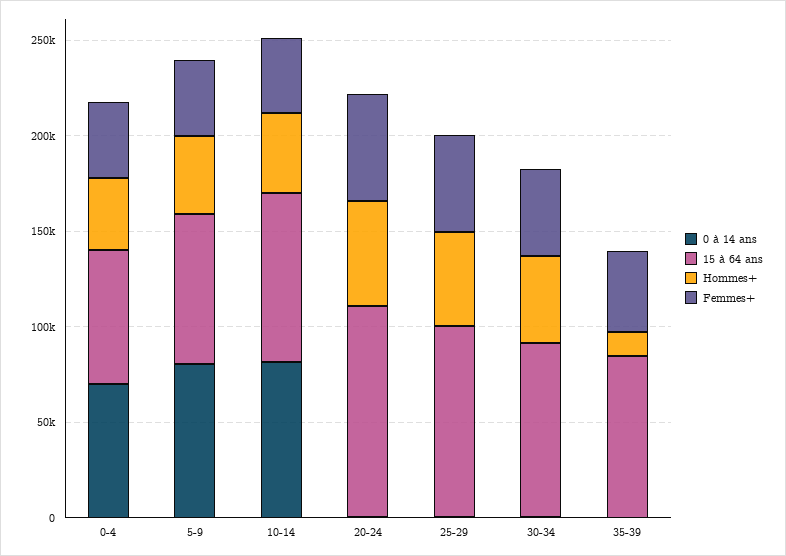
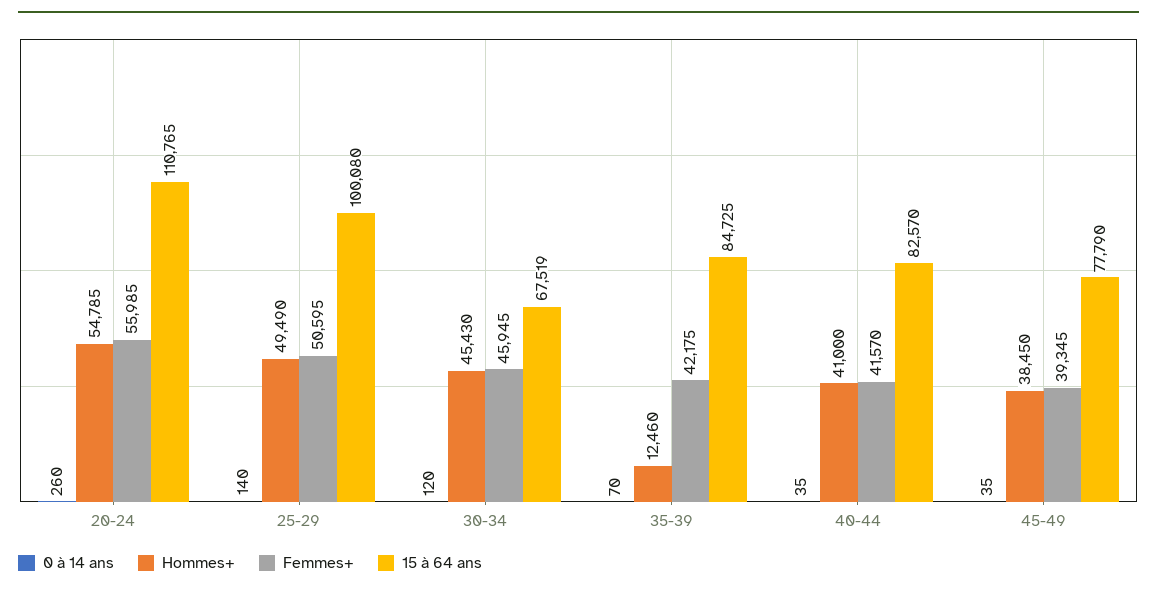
0 à 14 ans, 0-4: 70000 -> none
15 à 64 ans, 0-4: 70000 -> none
Hommes+, 0-4: 40000 -> none
Femmes+, 0-4: 40000 -> none
0 à 14 ans, 5-9: 80000 -> none
15 à 64 ans, 5-9: 80000 -> none
Hommes+, 5-9: 40000 -> none
Femmes+, 5-9: 40000 -> none
0 à 14 ans, 10-14: 80000 -> none
15 à 64 ans, 10-14: 90000 -> none
Hommes+, 10-14: 40000 -> none
Femmes+, 10-14: 40000 -> none
15 à 64 ans, 30-34: 90000 -> 67519
0 à 14 ans, 40-44: none -> 35
Hommes+, 40-44: none -> 41000
Femmes+, 40-44: none -> 41570
15 à 64 ans, 40-44: none -> 82570
0 à 14 ans, 45-49: none -> 35
Hommes+, 45-49: none -> 38450
Femmes+, 45-49: none -> 39345
15 à 64 ans, 45-49: none -> 77790

